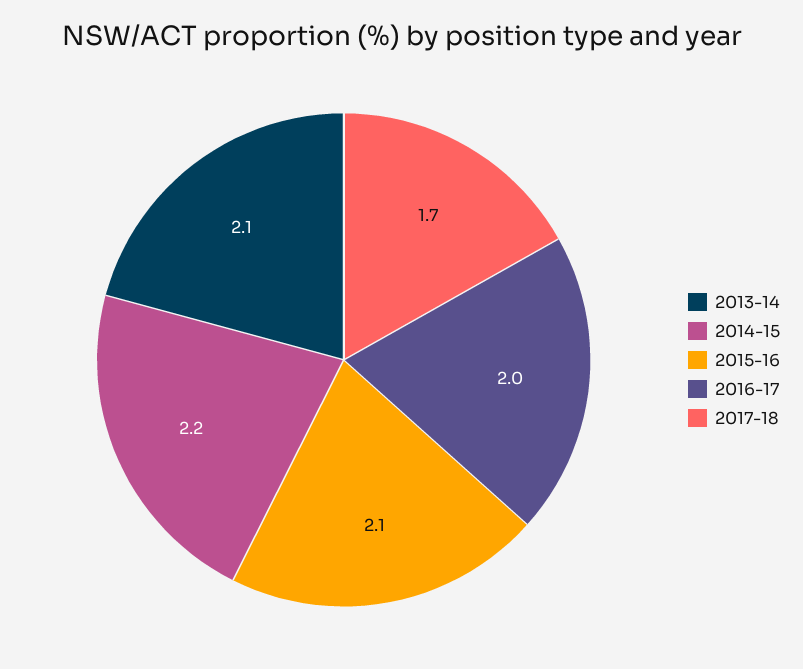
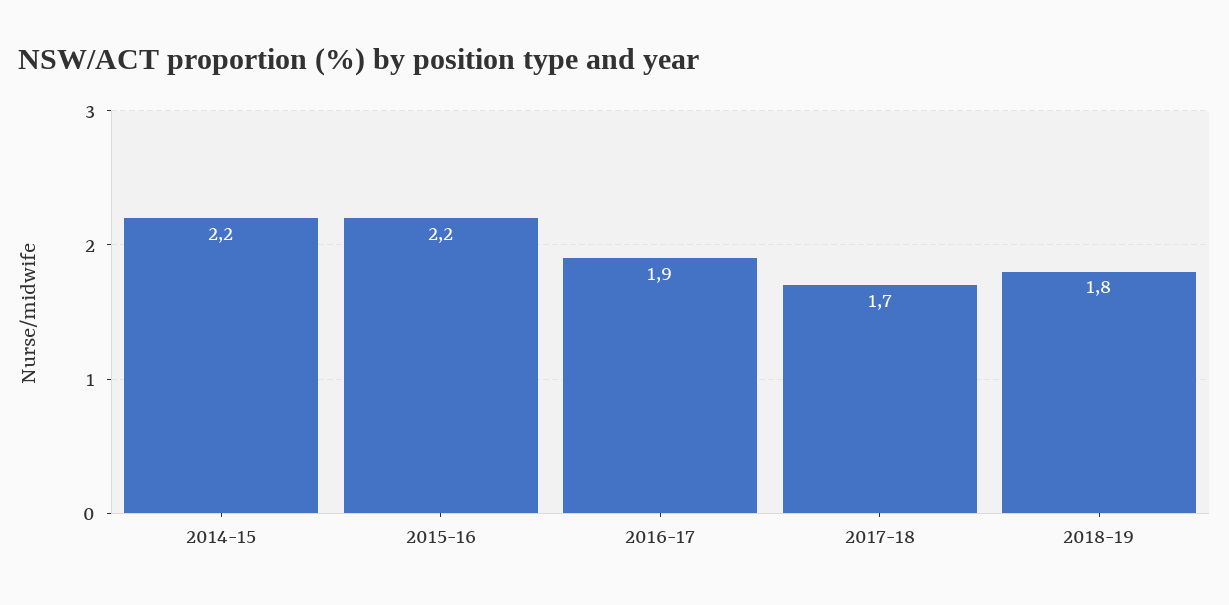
2013-14: 2.1 -> none
2015-16: 2.1 -> 2.2
2016-17: 2 -> 1.9
2018-19: none -> 1.8

